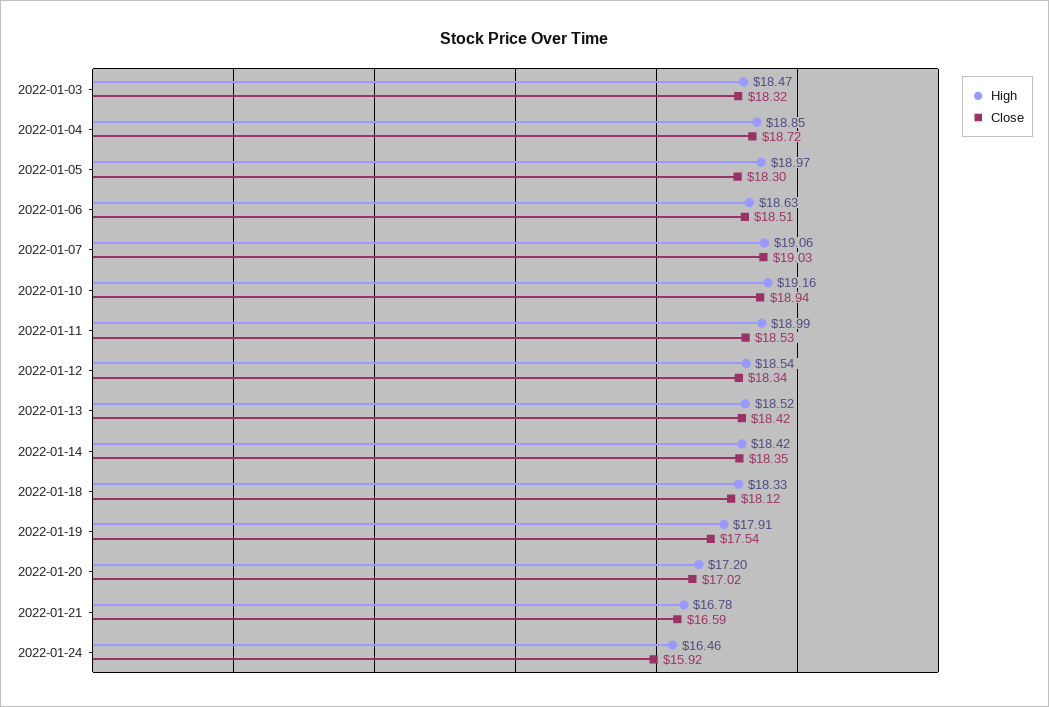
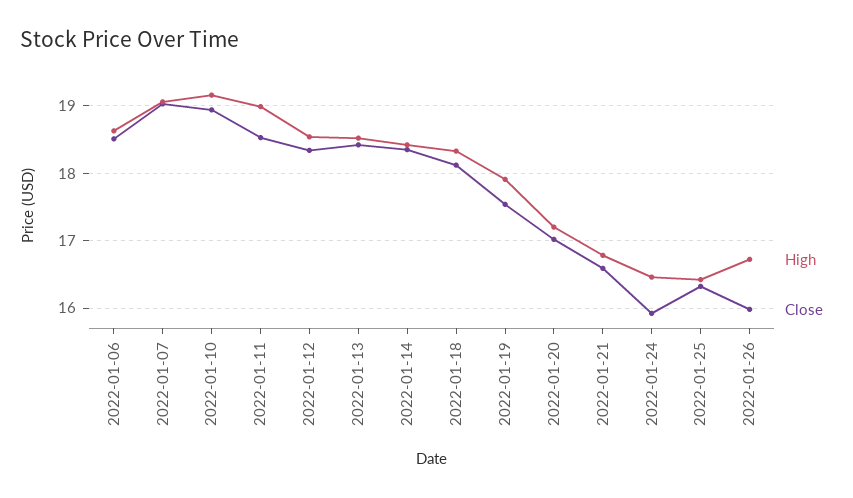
High, 2022-01-03: 18.47 -> none
Close, 2022-01-03: 18.32 -> none
High, 2022-01-04: 18.85 -> none
Close, 2022-01-04: 18.72 -> none
High, 2022-01-05: 18.97 -> none
Close, 2022-01-05: 18.3 -> none
High, 2022-01-25: none -> 16.4
Close, 2022-01-25: none -> 16.3
High, 2022-01-26: none -> 16.7
Close, 2022-01-26: none -> 16

